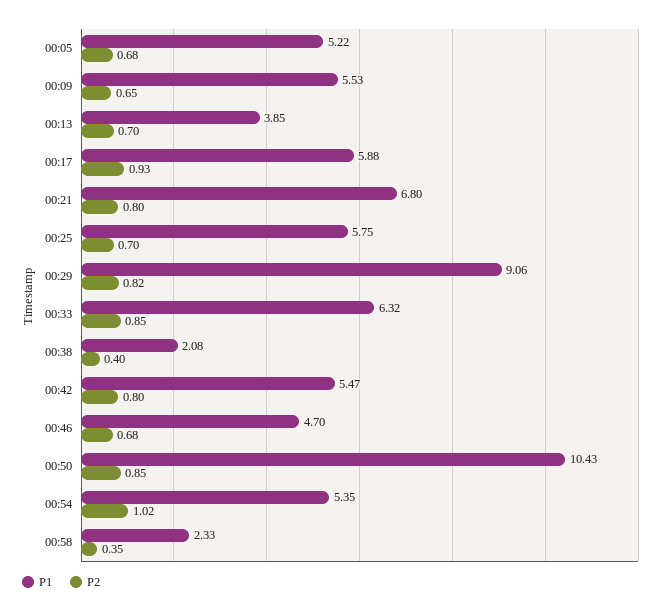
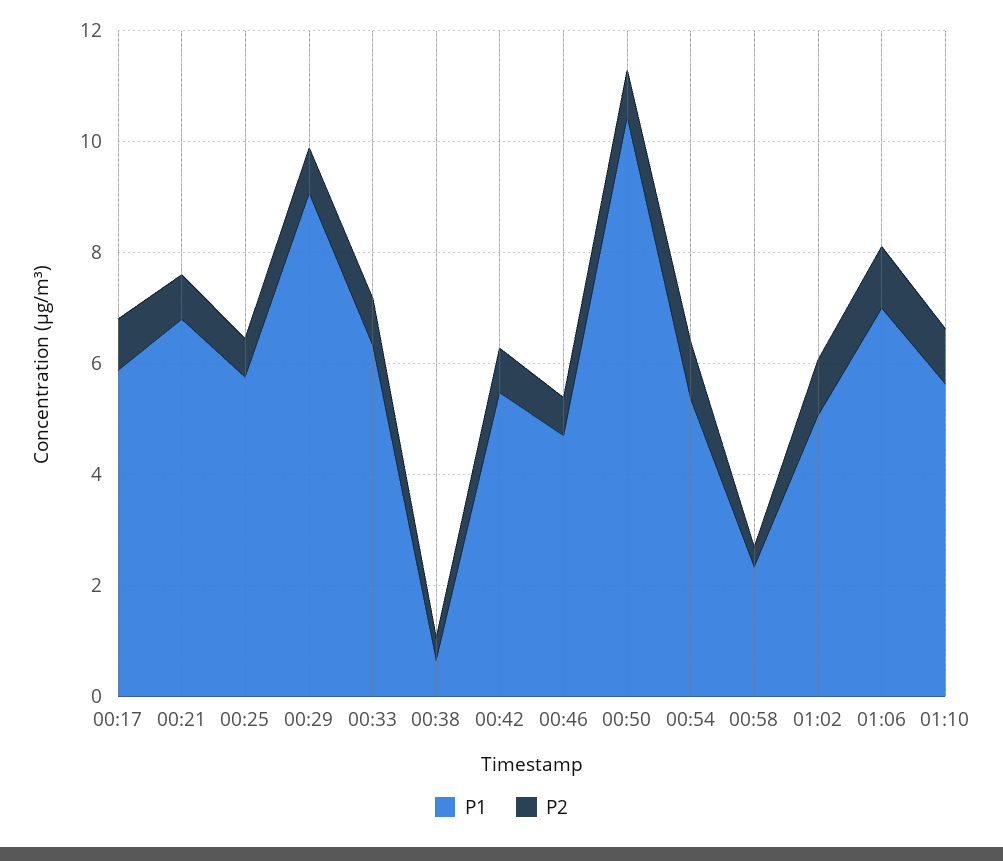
P1, 00:05: 5.22 -> none
P2, 00:05: 0.68 -> none
P1, 00:09: 5.53 -> none
P2, 00:09: 0.65 -> none
P1, 00:13: 3.85 -> none
P2, 00:13: 0.7 -> none
P1, 00:38: 2.08 -> 0.5
P1, 01:02: none -> 5
P2, 01:02: none -> 1
P1, 01:06: none -> 7
P2, 01:06: none -> 1
P1, 01:10: none -> 5.5
P2, 01:10: none -> 1

